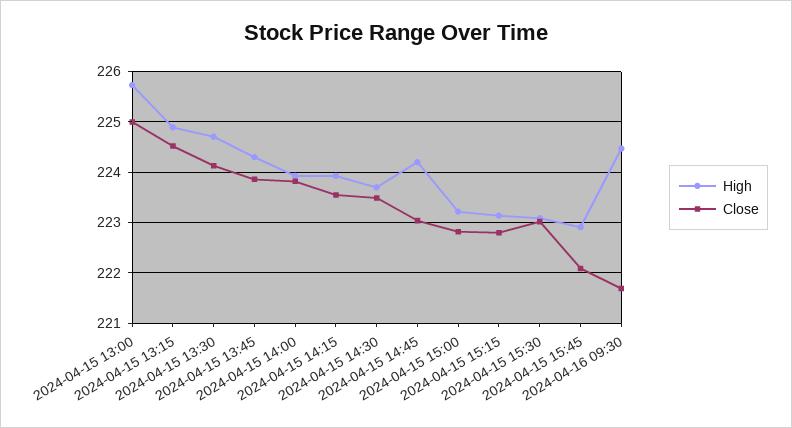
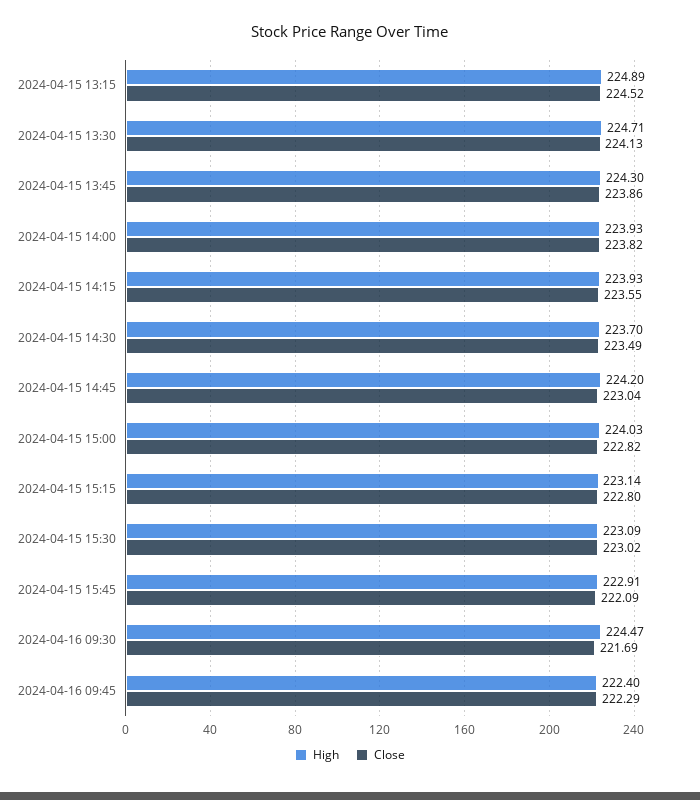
High, 2024-04-15 13:00: 225.8 -> none
Close, 2024-04-15 13:00: 225 -> none
High, 2024-04-15 15:00: 223.2 -> 224.03
High, 2024-04-16 09:45: none -> 222.4
Close, 2024-04-16 09:45: none -> 222.29

